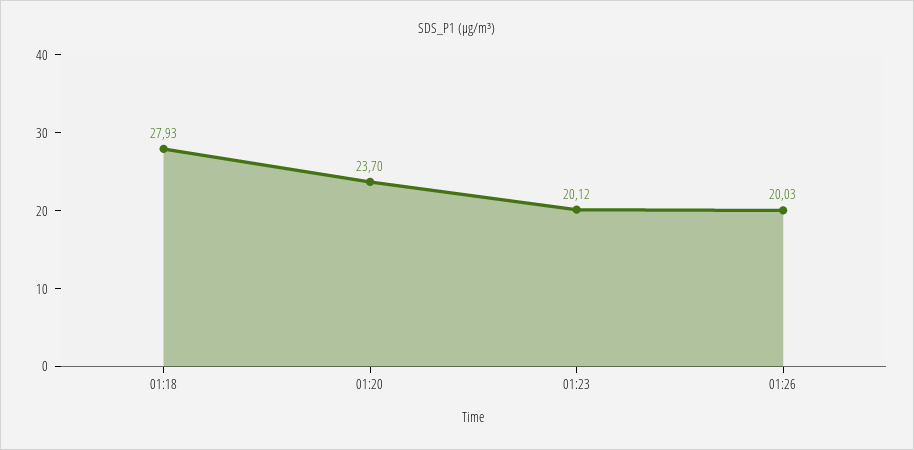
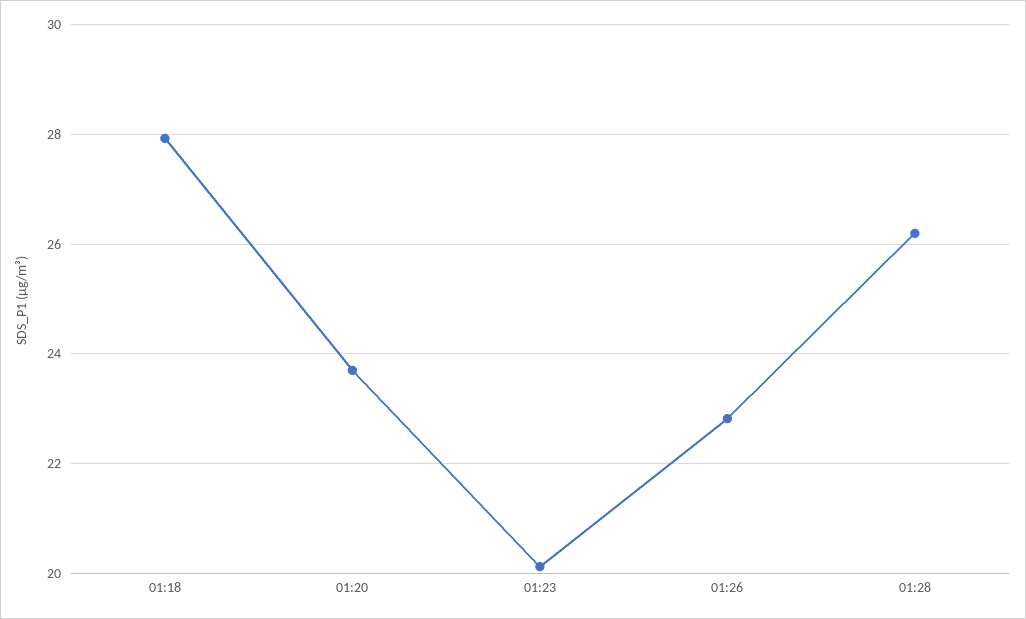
01:26: 20.03 -> 22.8
01:28: none -> 26.2

